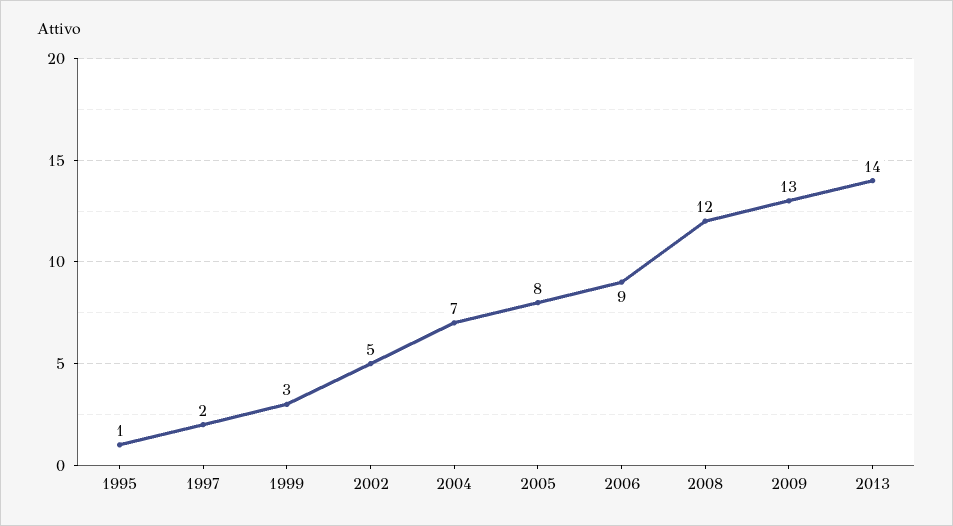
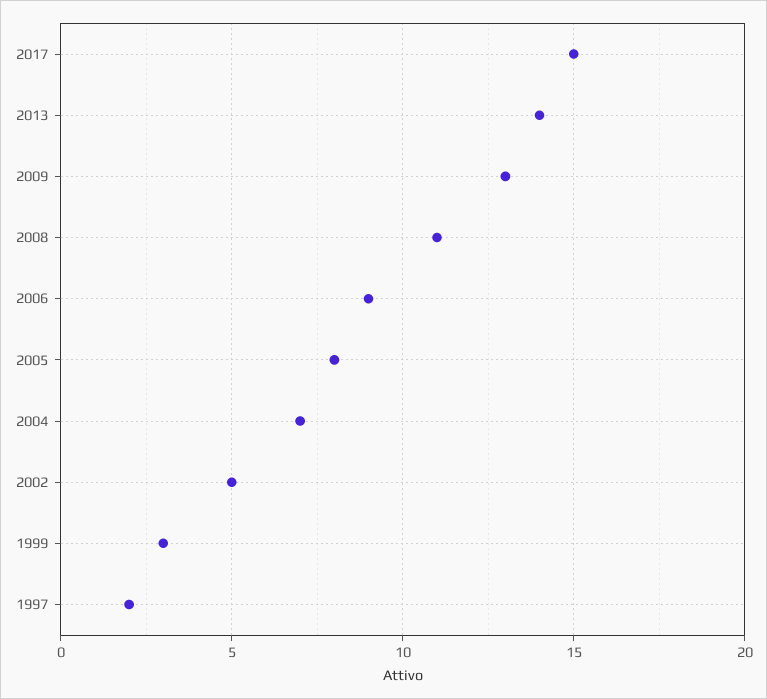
1995: 1 -> none
2008: 12 -> 11
2017: none -> 15

